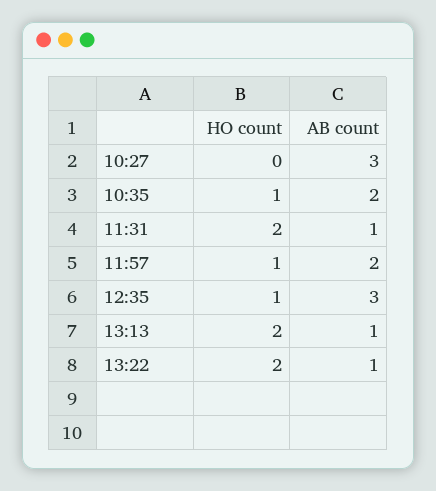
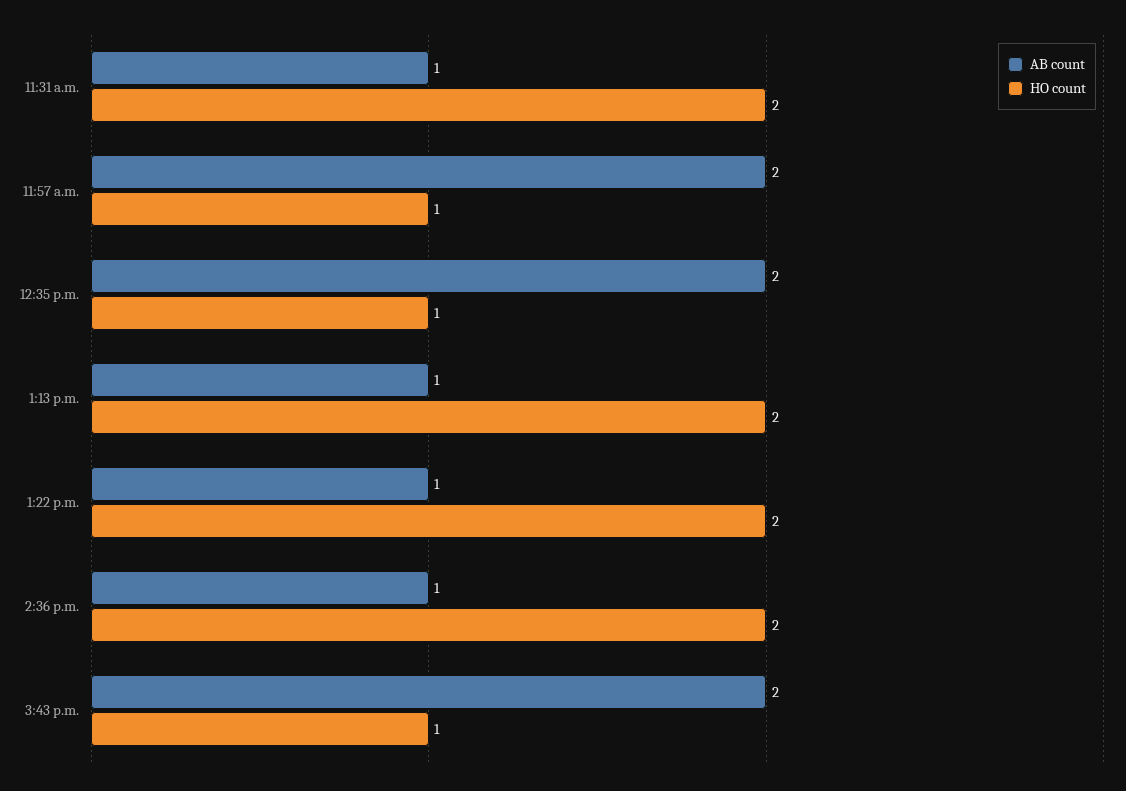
HO count, 10:27: 0 -> none
AB count, 10:27: 3 -> none
HO count, 10:35: 1 -> none
AB count, 10:35: 2 -> none
AB count, 12:35: 3 -> 2
AB count, 2:36 p.m.: none -> 1
HO count, 2:36 p.m.: none -> 2
AB count, 3:43 p.m.: none -> 2
HO count, 3:43 p.m.: none -> 1

